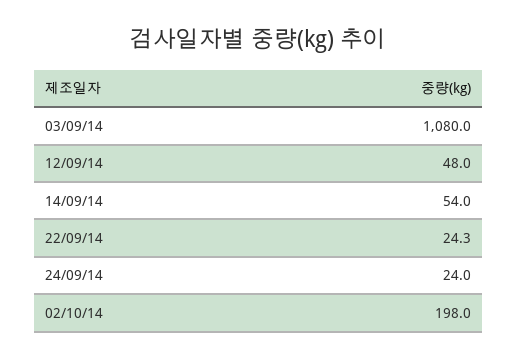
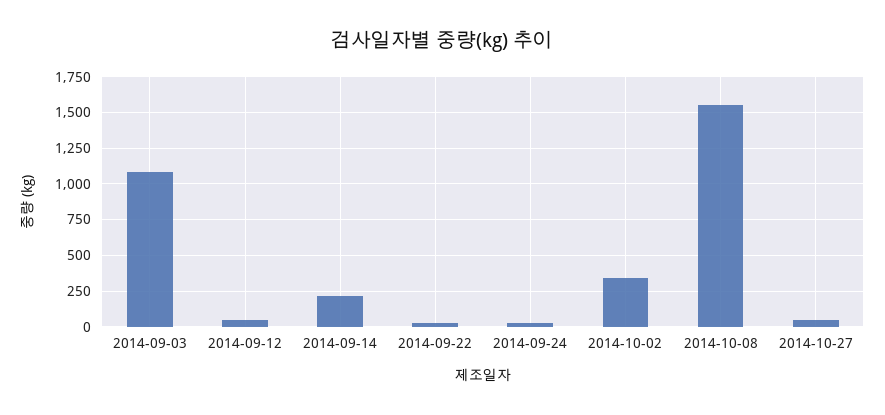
14/09/14: 54 -> 200
02/10/14: 198 -> 350
2014-10-08: none -> 1550
2014-10-27: none -> 50

